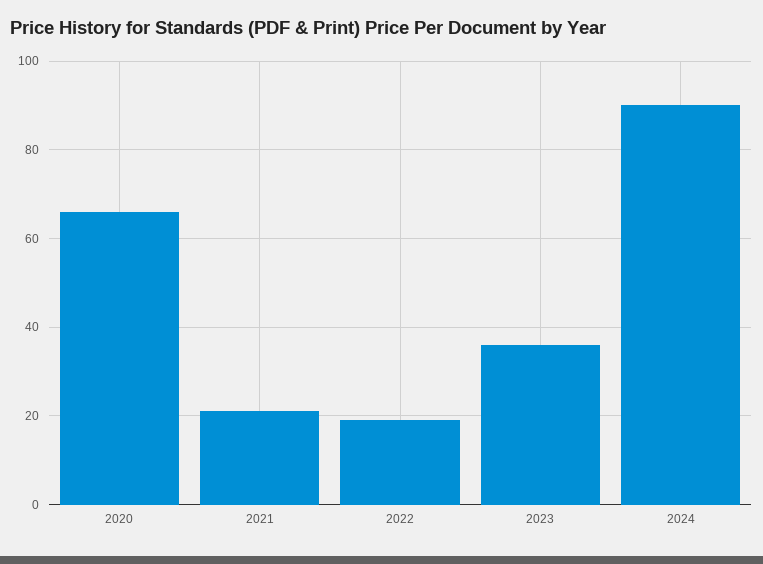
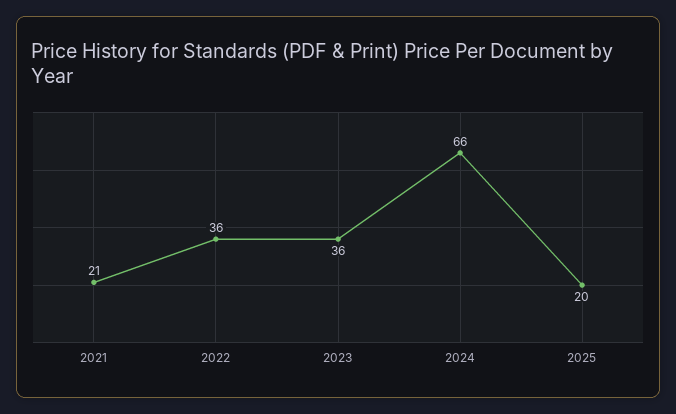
2020: 65 -> none
2022: 20 -> 36
2024: 90 -> 66
2025: none -> 20

